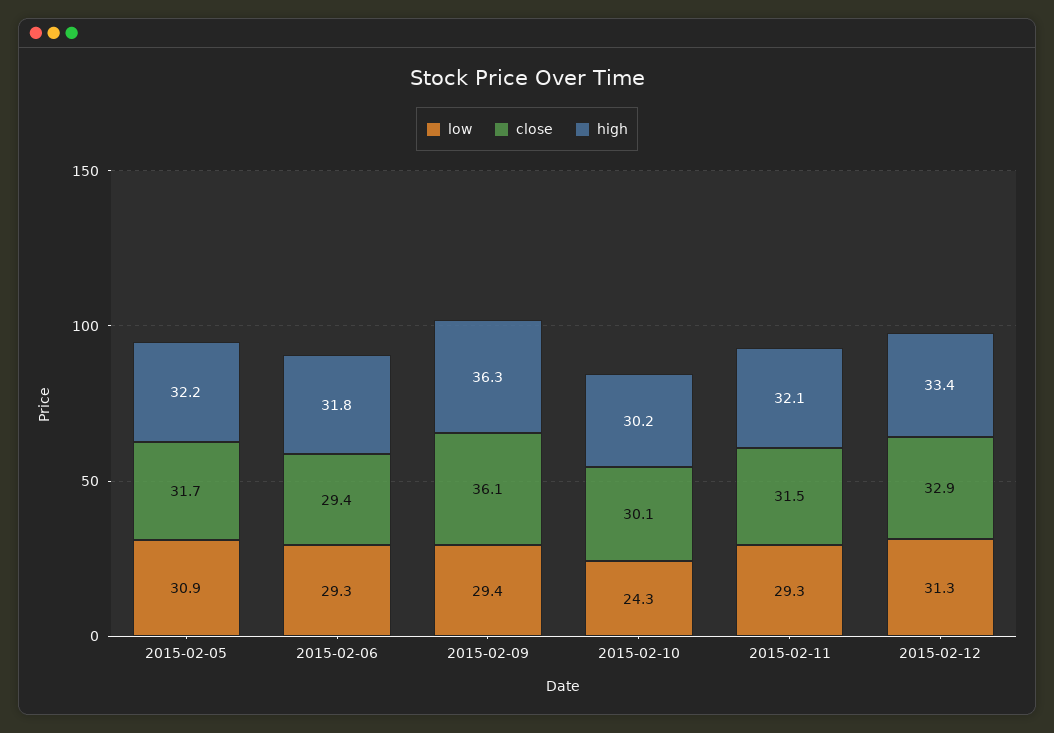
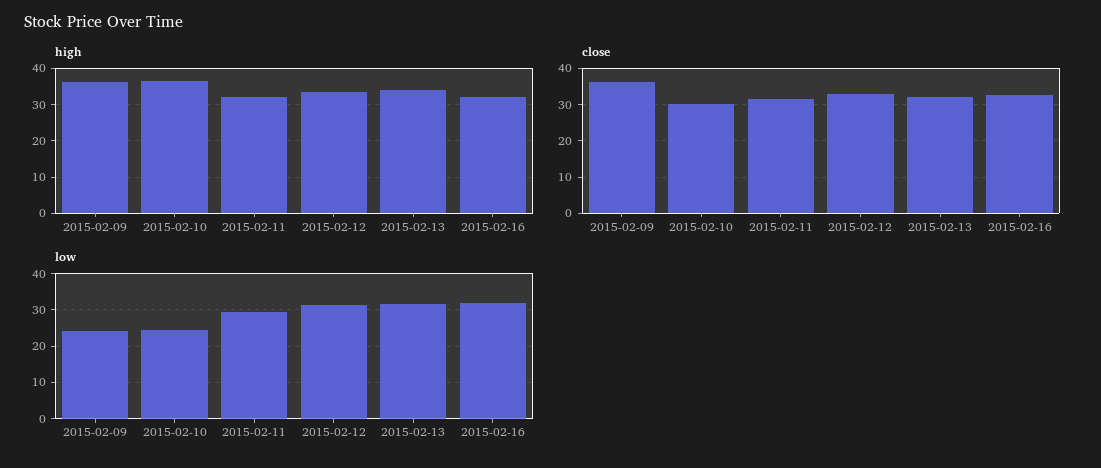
low, 2015-02-05: 30.9 -> none
close, 2015-02-05: 31.7 -> none
high, 2015-02-05: 32.2 -> none
low, 2015-02-06: 29.3 -> none
close, 2015-02-06: 29.4 -> none
high, 2015-02-06: 31.8 -> none
low, 2015-02-09: 29.4 -> 24
high, 2015-02-10: 30.2 -> 36
high, 2015-02-13: none -> 34
high, 2015-02-16: none -> 32
close, 2015-02-13: none -> 32
close, 2015-02-16: none -> 32
low, 2015-02-13: none -> 32
low, 2015-02-16: none -> 32

